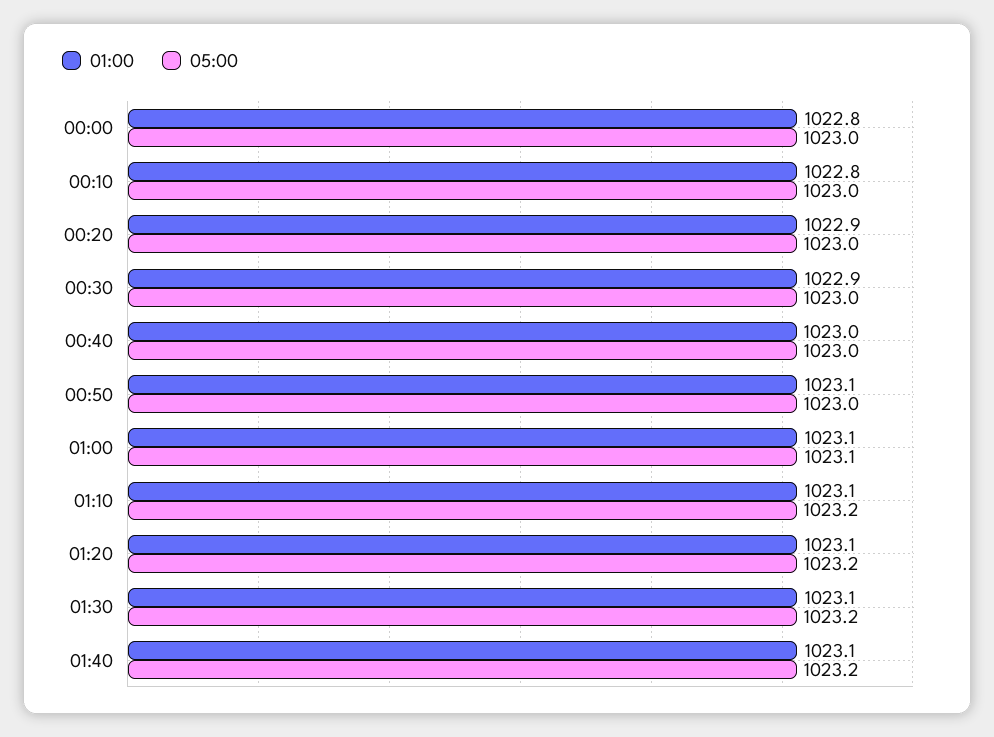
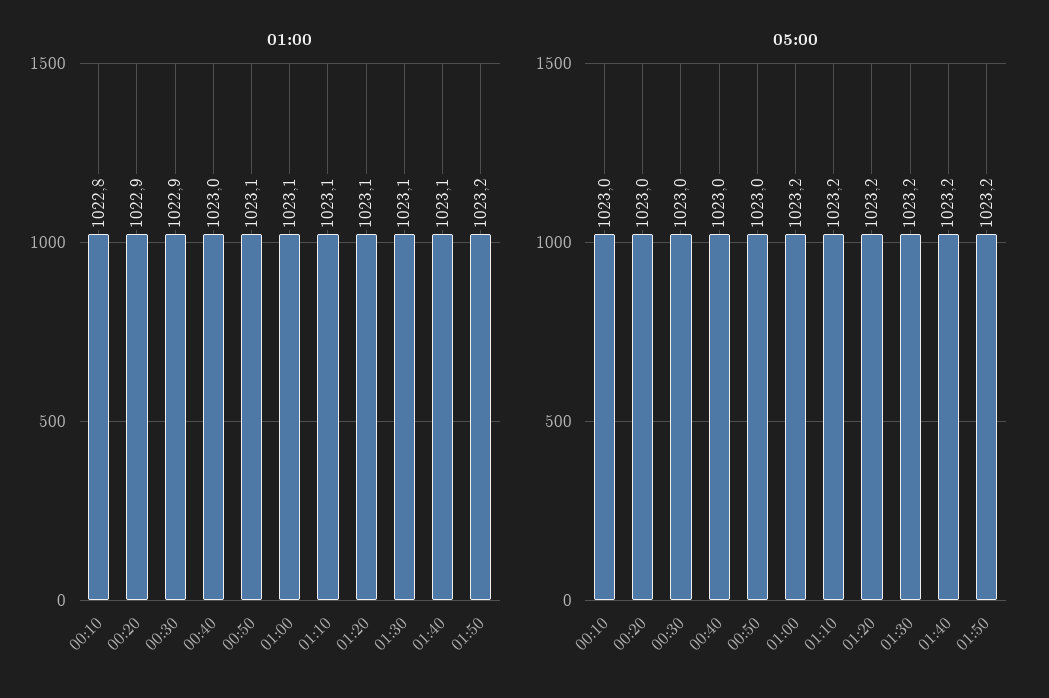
01:00, 00:00: 1022.8 -> none
05:00, 00:00: 1023 -> none
05:00, 01:00: 1023.1 -> 1023.2
01:00, 01:50: none -> 1023.2
05:00, 01:50: none -> 1023.2

